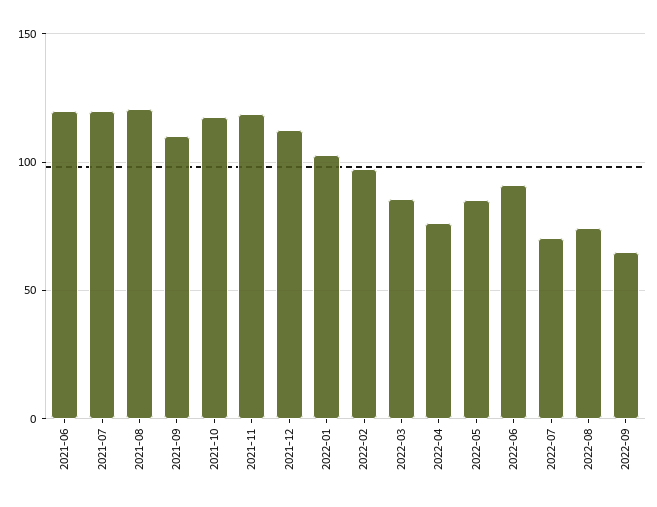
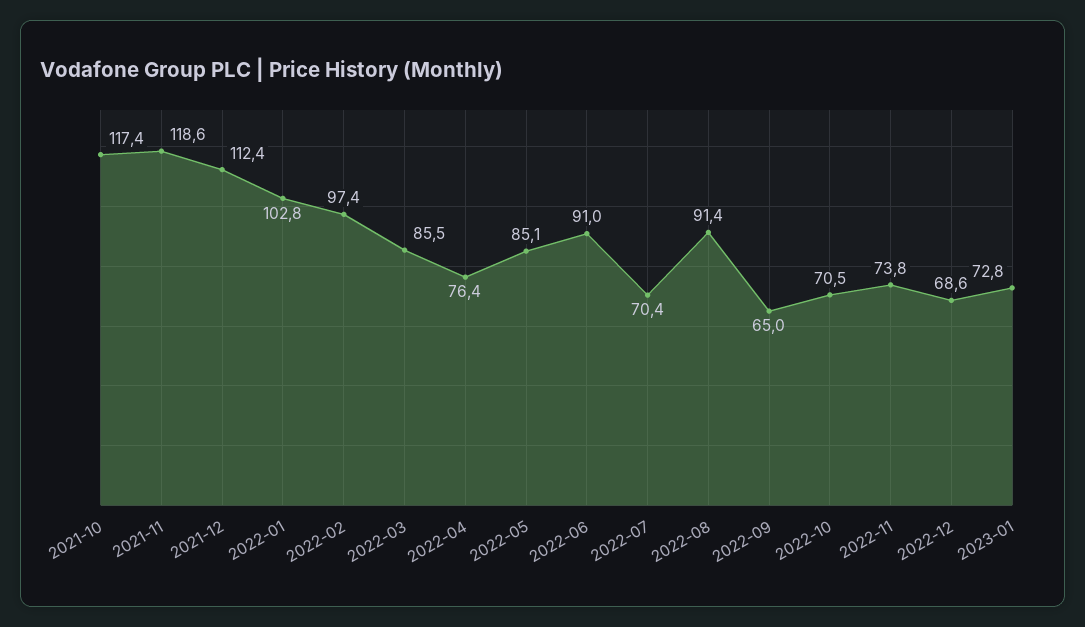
2021-06: 120 -> none
2021-07: 120 -> none
2021-08: 120 -> none
2021-09: 110 -> none
2022-08: 75 -> 91.4
2022-10: none -> 70.5
2022-11: none -> 73.8
2022-12: none -> 68.6
2023-01: none -> 72.8

